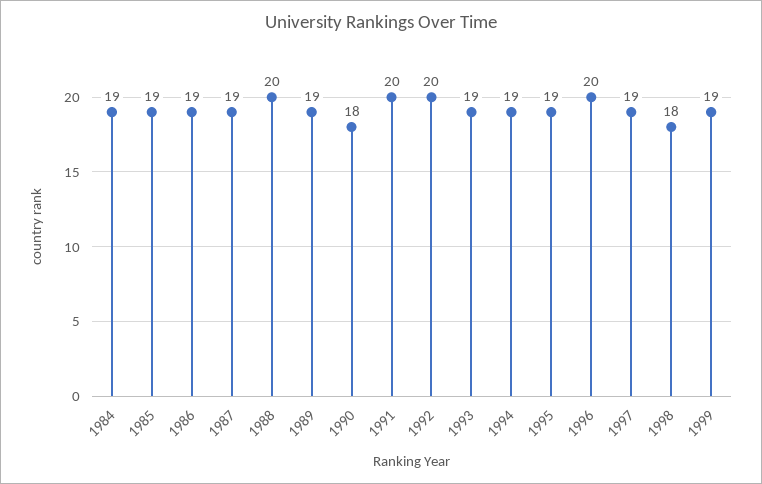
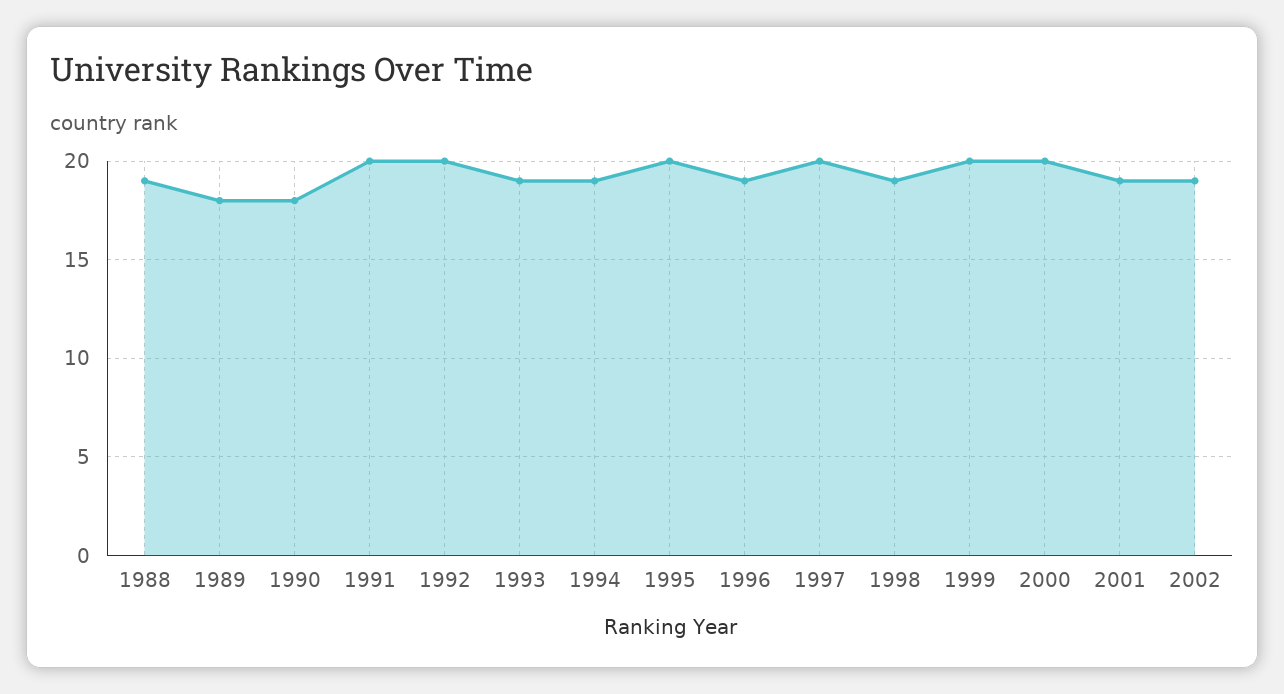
1984: 19 -> none
1985: 19 -> none
1986: 19 -> none
1987: 19 -> none
1988: 20 -> 19
1989: 19 -> 18
1995: 19 -> 20
1996: 20 -> 19
1997: 19 -> 20
1998: 18 -> 19
1999: 19 -> 20
2000: none -> 20
2001: none -> 19
2002: none -> 19

